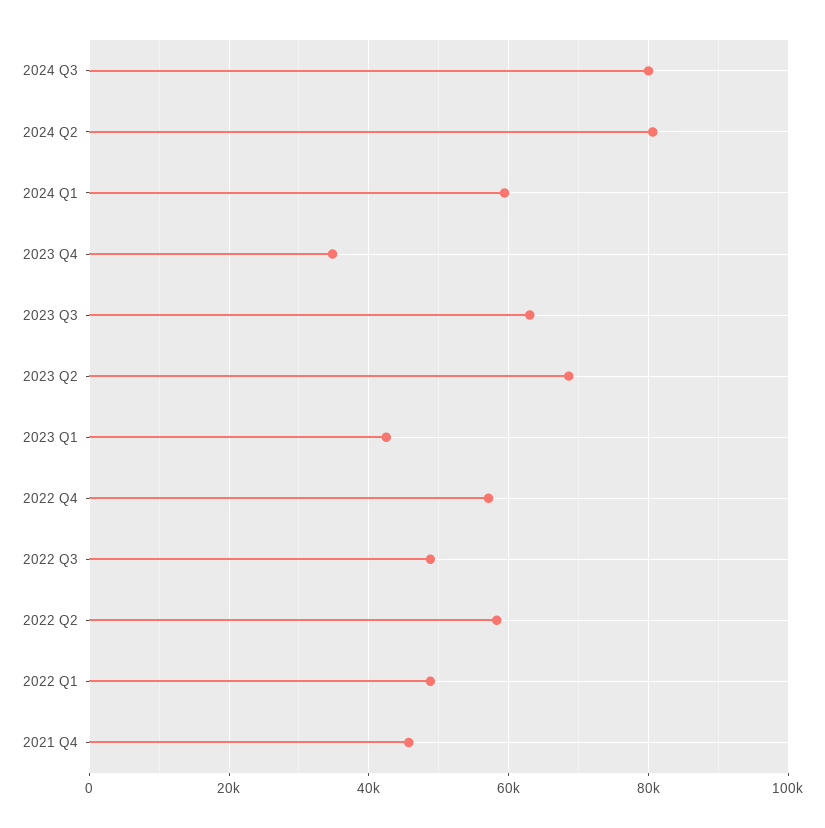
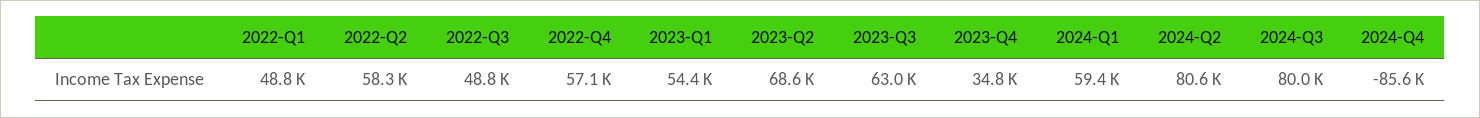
2023 Q1: 42000 -> 54400
2021 Q4: 46000 -> none
2024-Q4: none -> -85600

